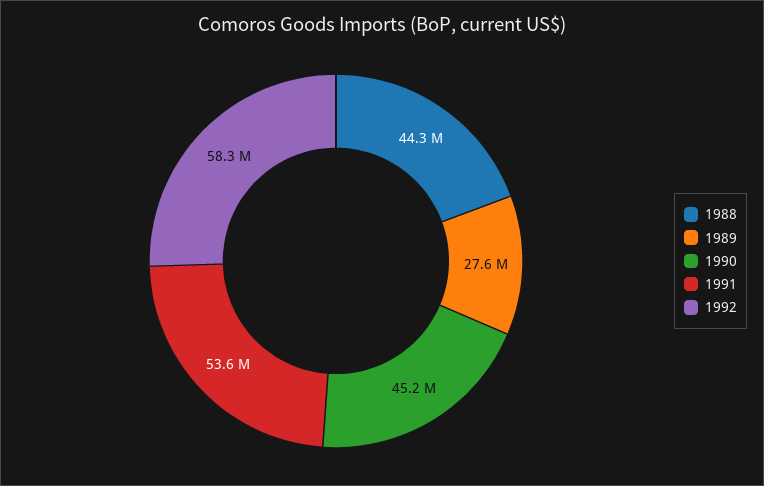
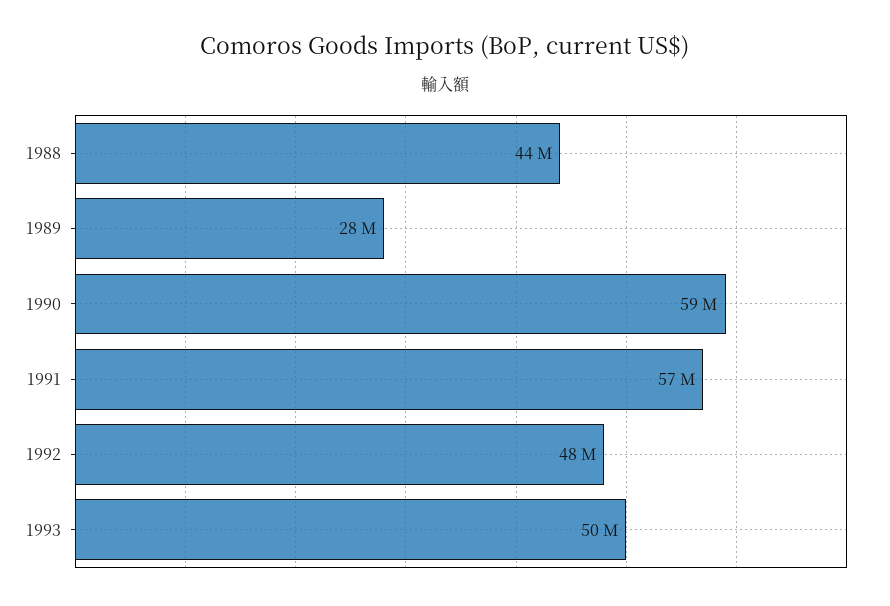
1990: 45200000 -> 59000000
1991: 53600000 -> 57000000
1992: 58300000 -> 48000000
1993: none -> 50000000

